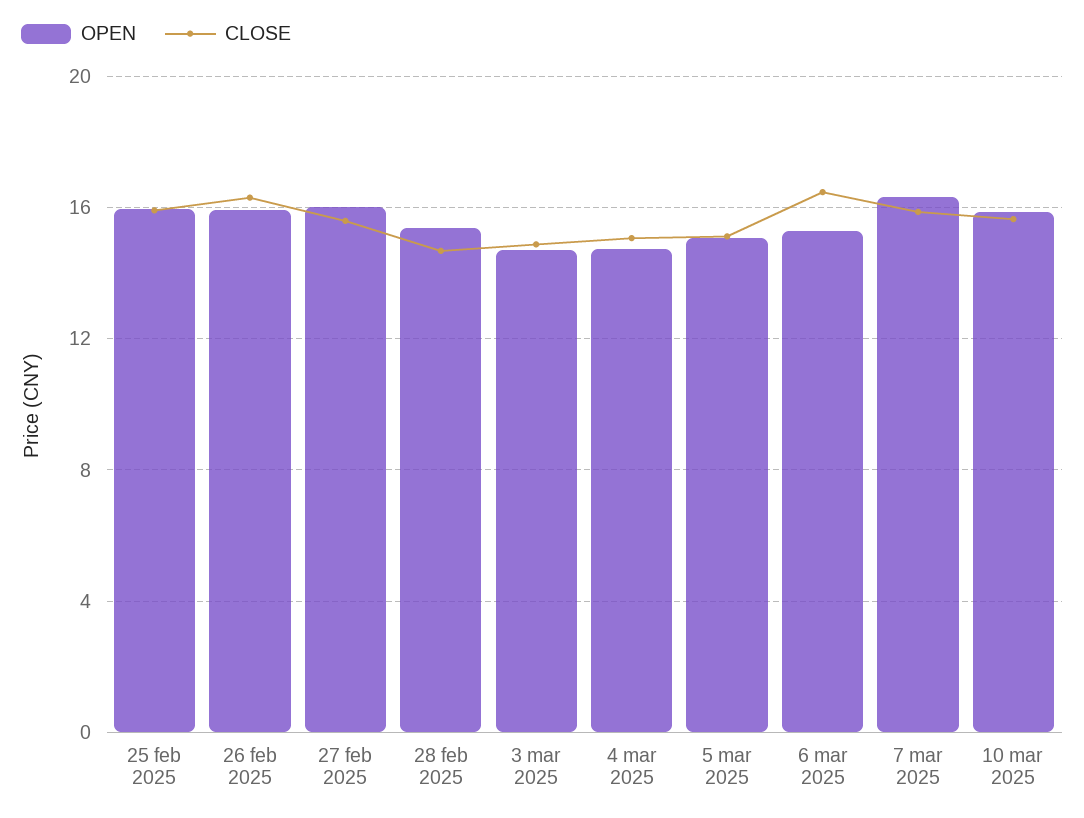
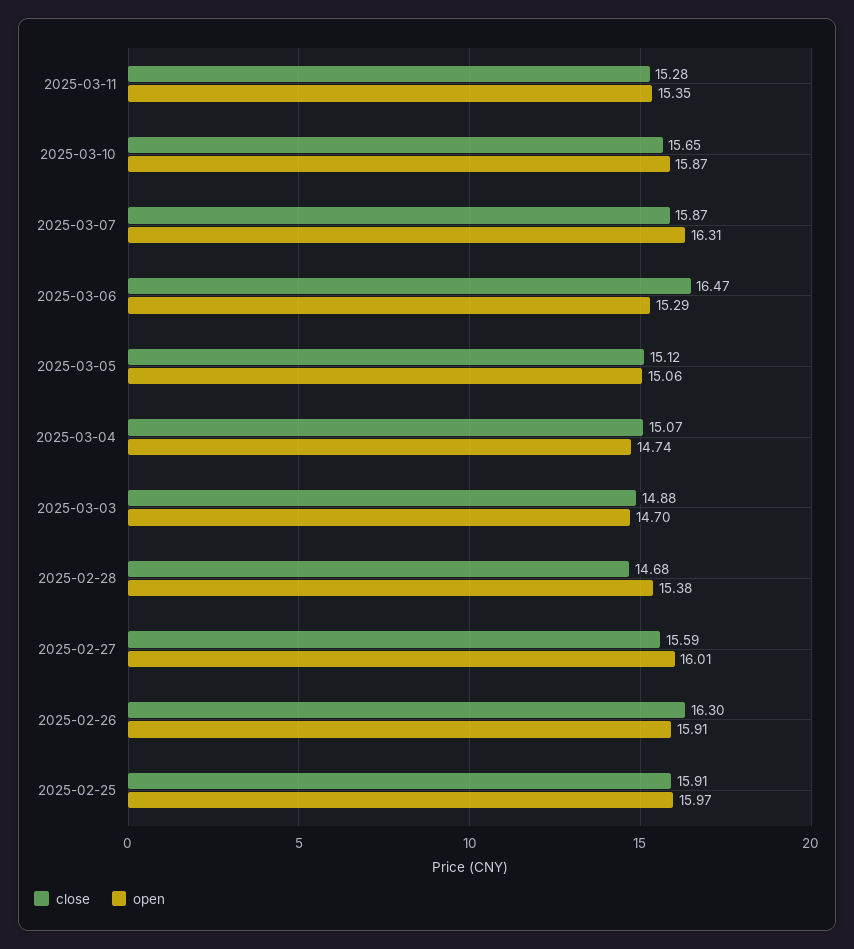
CLOSE, 2025-03-11: none -> 15.28
OPEN, 2025-03-11: none -> 15.35

